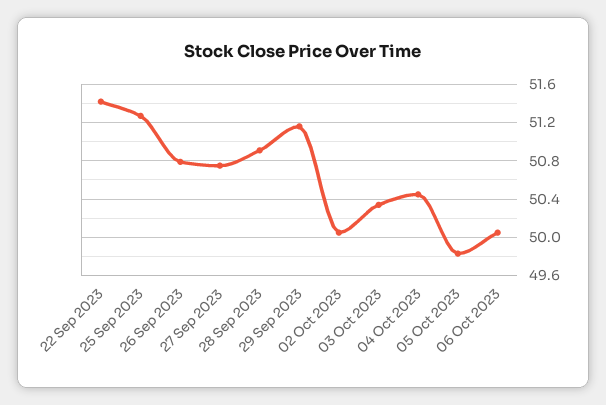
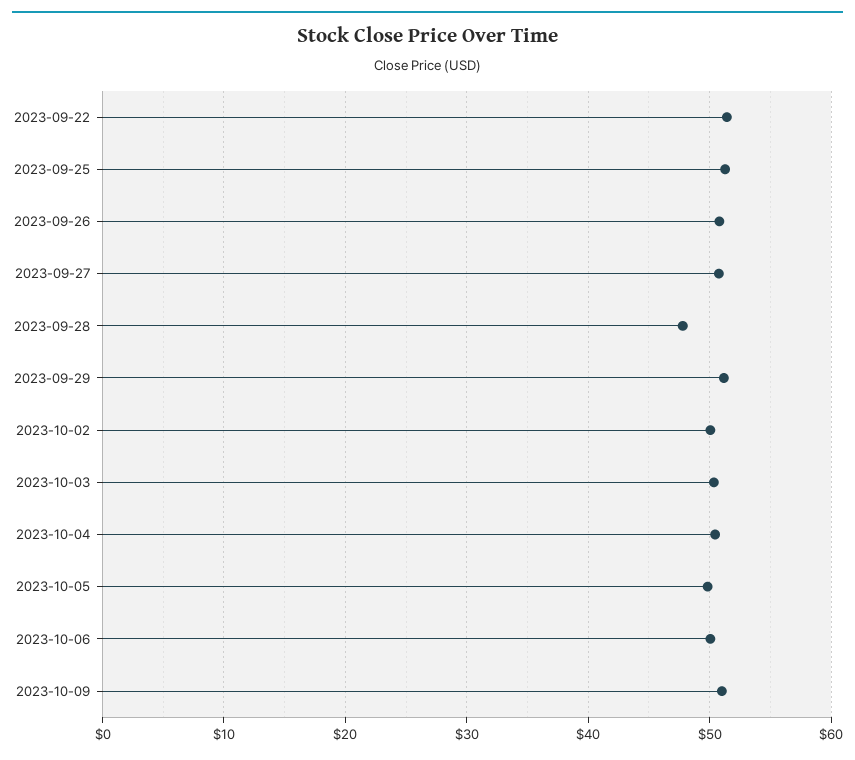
28 Sep 2023: 50.9 -> 48
2023-10-09: none -> 51

